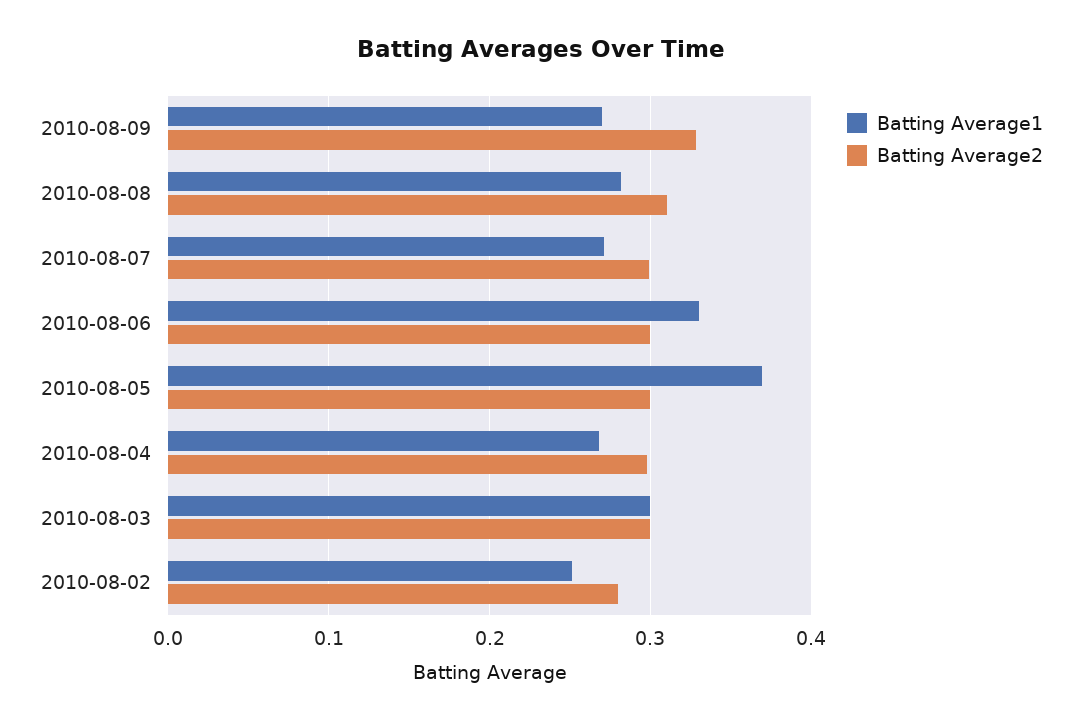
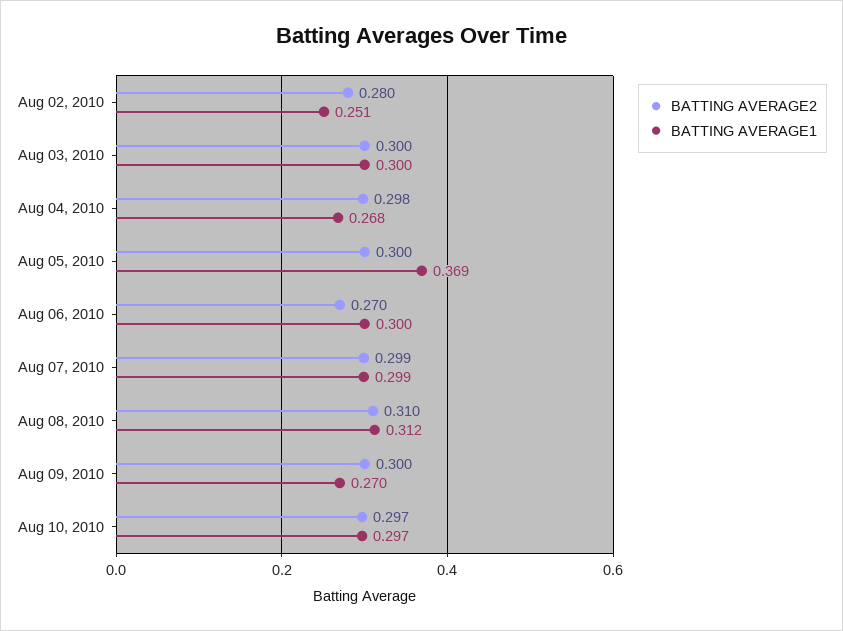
Batting Average2, 2010-08-09: 0.33 -> 0.3
Batting Average1, 2010-08-08: 0.28 -> 0.312
Batting Average1, 2010-08-07: 0.27 -> 0.299
Batting Average1, 2010-08-06: 0.33 -> 0.3
Batting Average2, 2010-08-06: 0.3 -> 0.27
Batting Average2, Aug 10, 2010: none -> 0.297
Batting Average1, Aug 10, 2010: none -> 0.297

